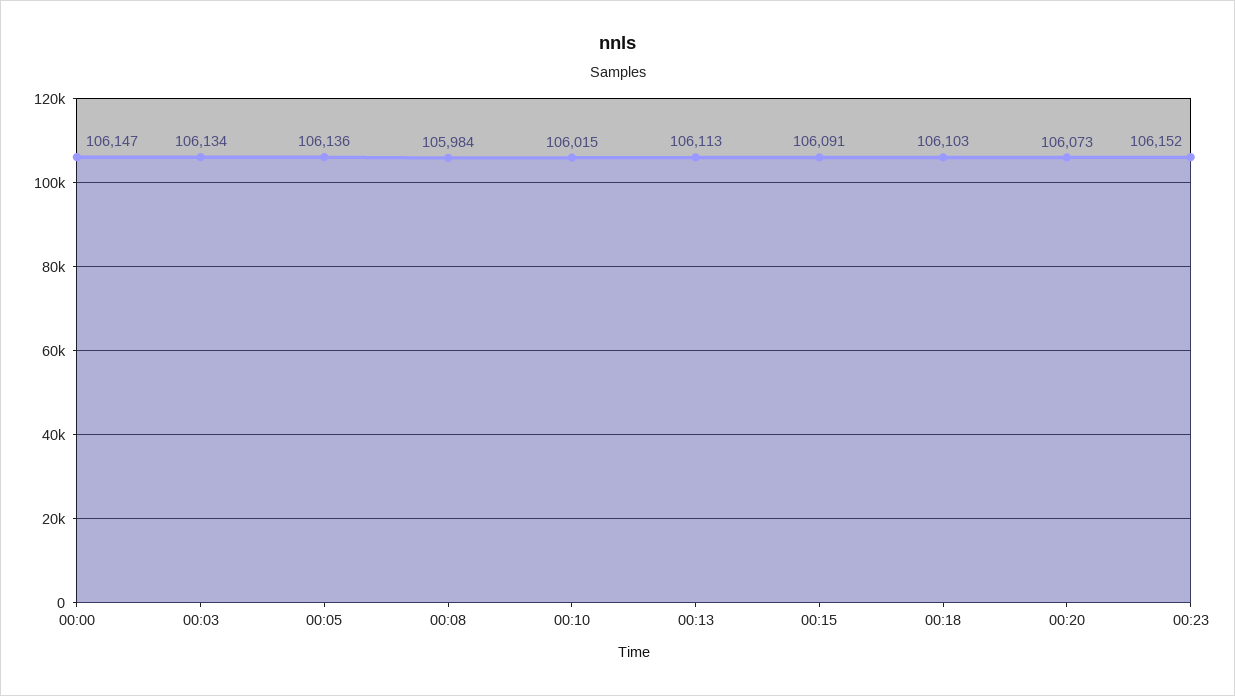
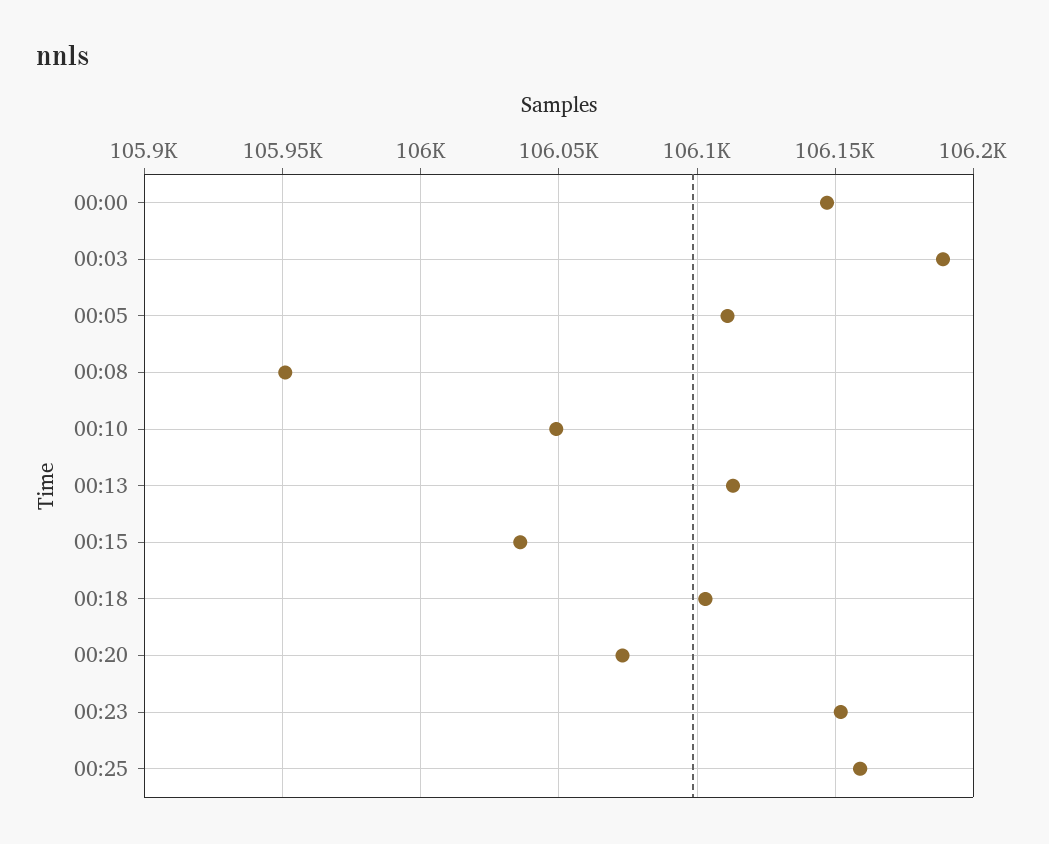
00:03: 106134 -> 106190
00:05: 106136 -> 106110
00:08: 105984 -> 105950
00:10: 106015 -> 106050
00:15: 106091 -> 106035
00:25: none -> 106160

